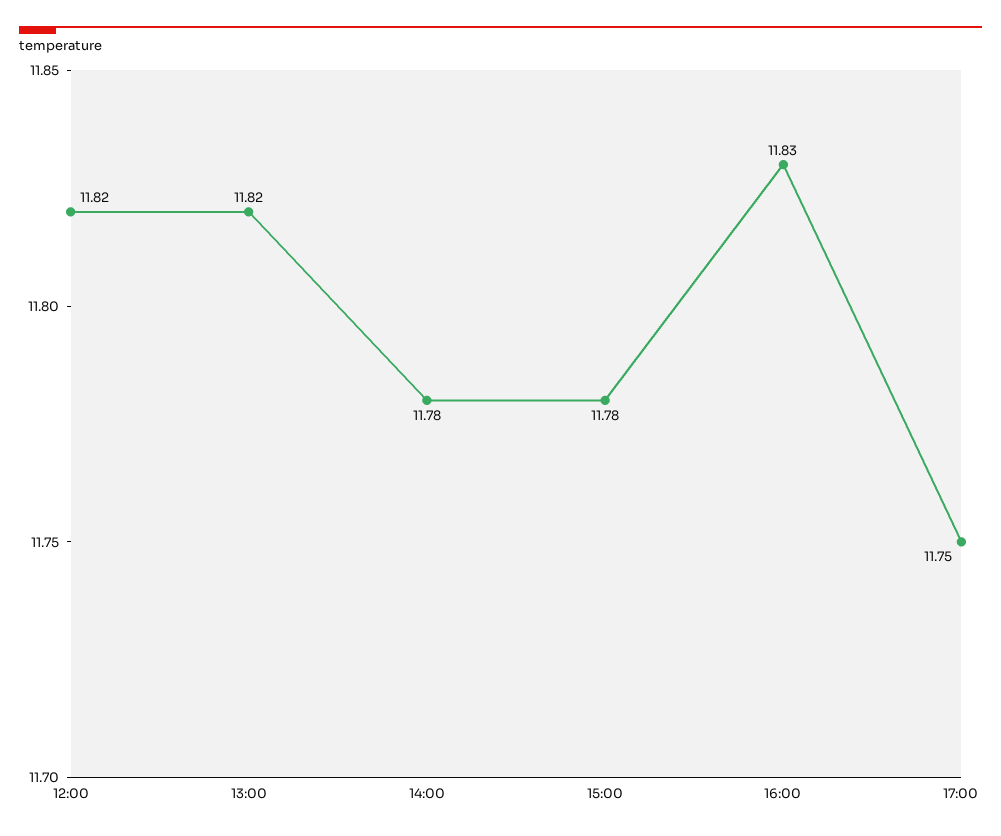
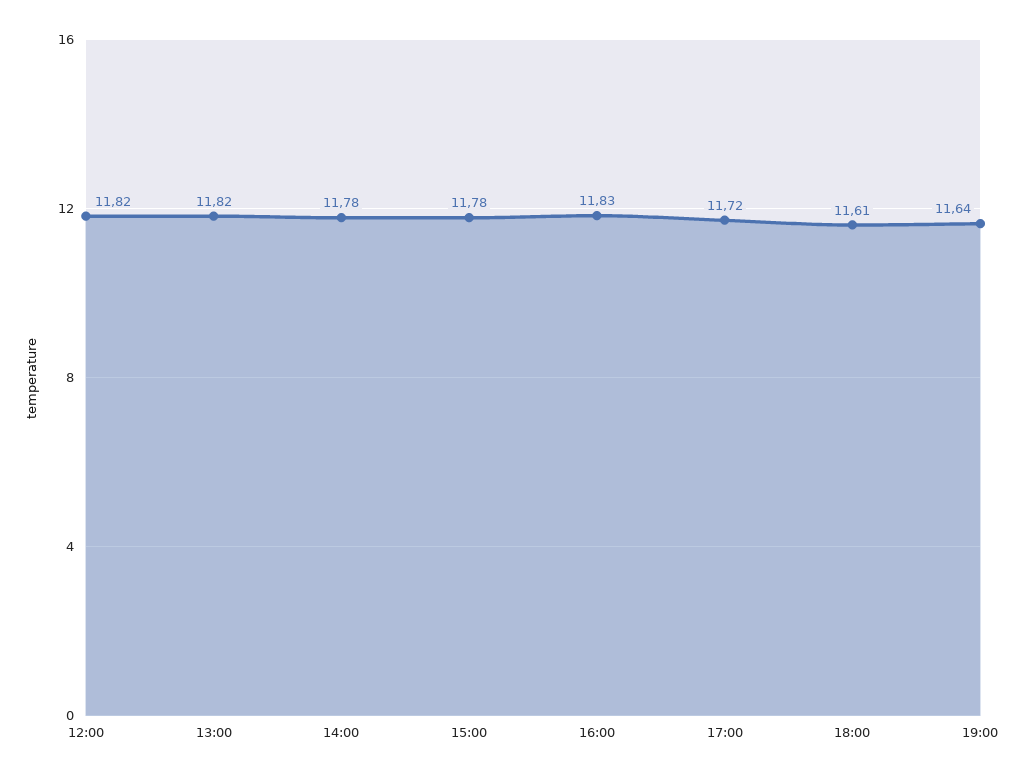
17:00: 11.75 -> 11.72
18:00: none -> 11.61
19:00: none -> 11.64

